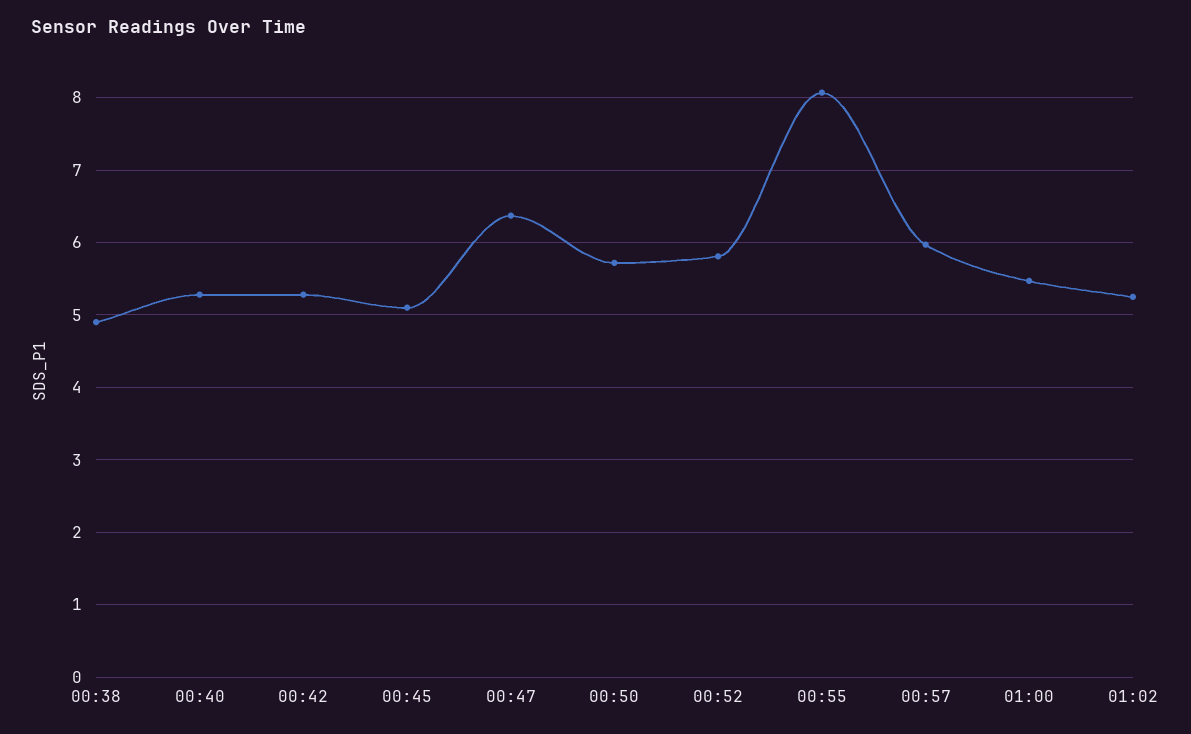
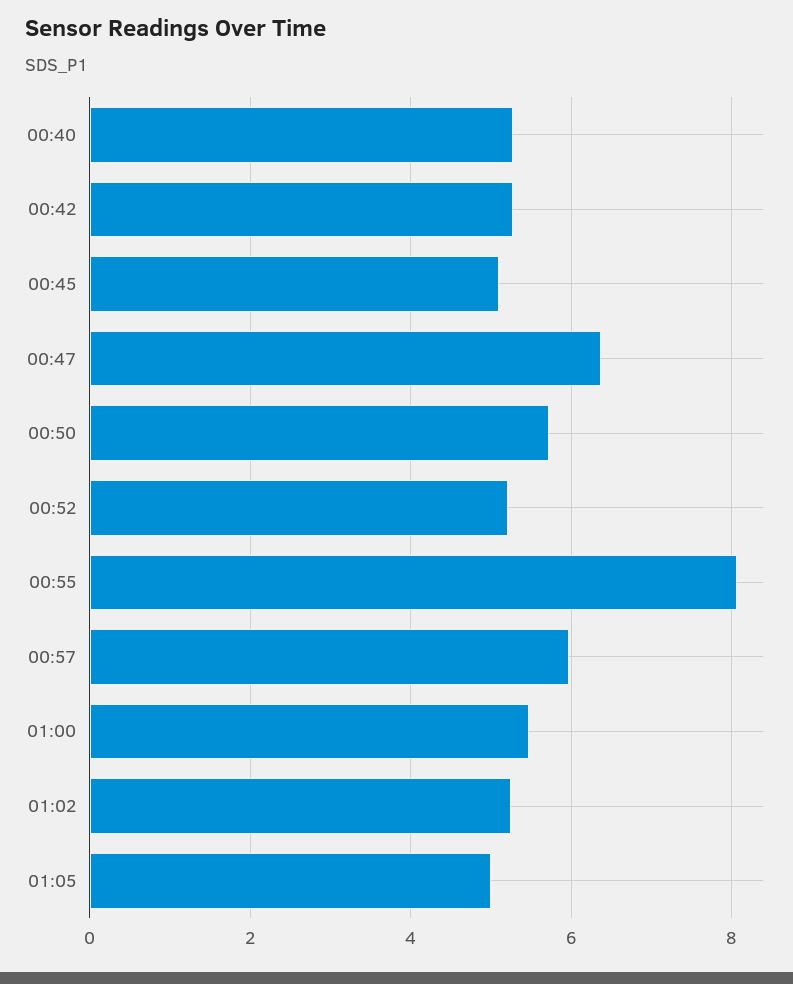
00:38: 4.9 -> none
00:52: 5.8 -> 5.2
01:05: none -> 5

